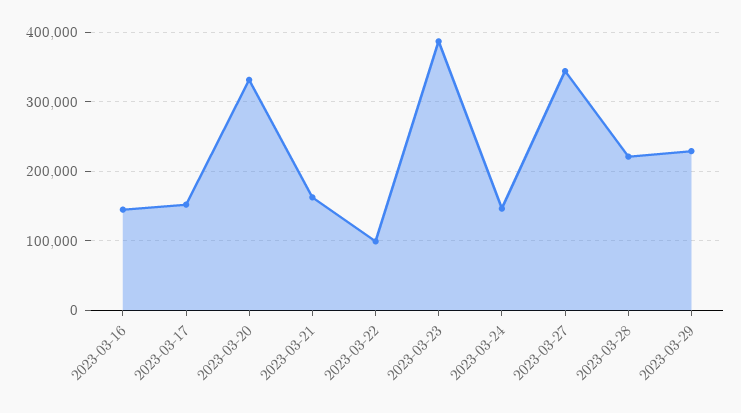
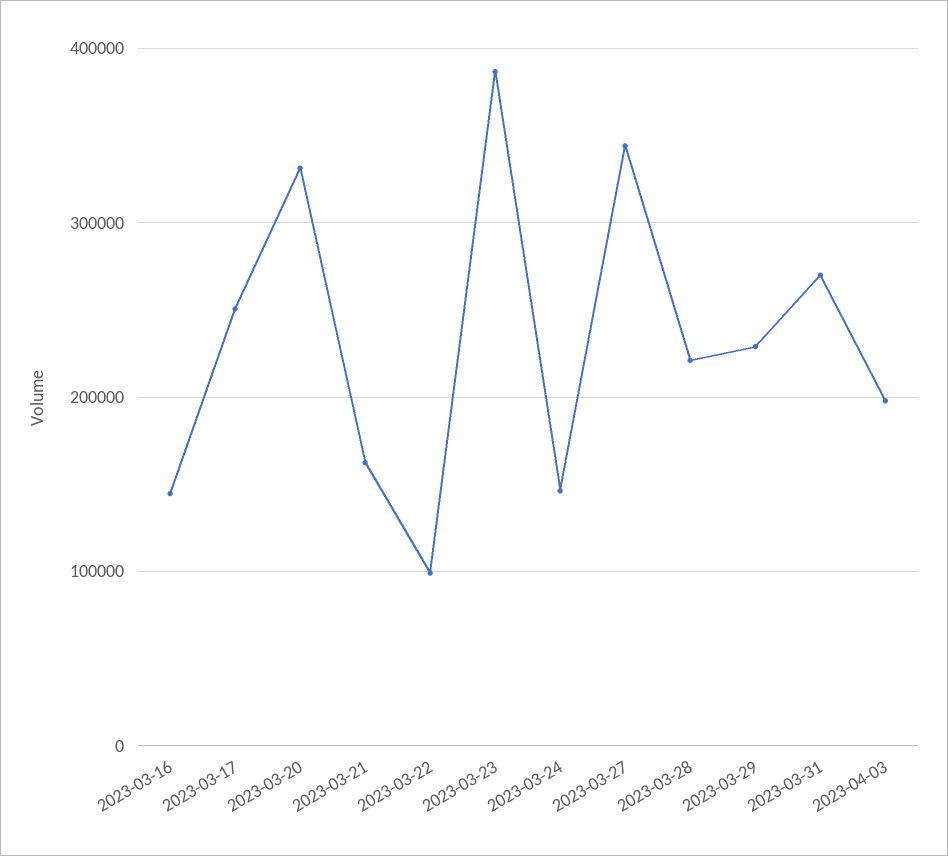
2023-03-17: 150000 -> 250000
2023-03-31: none -> 270000
2023-04-03: none -> 200000

